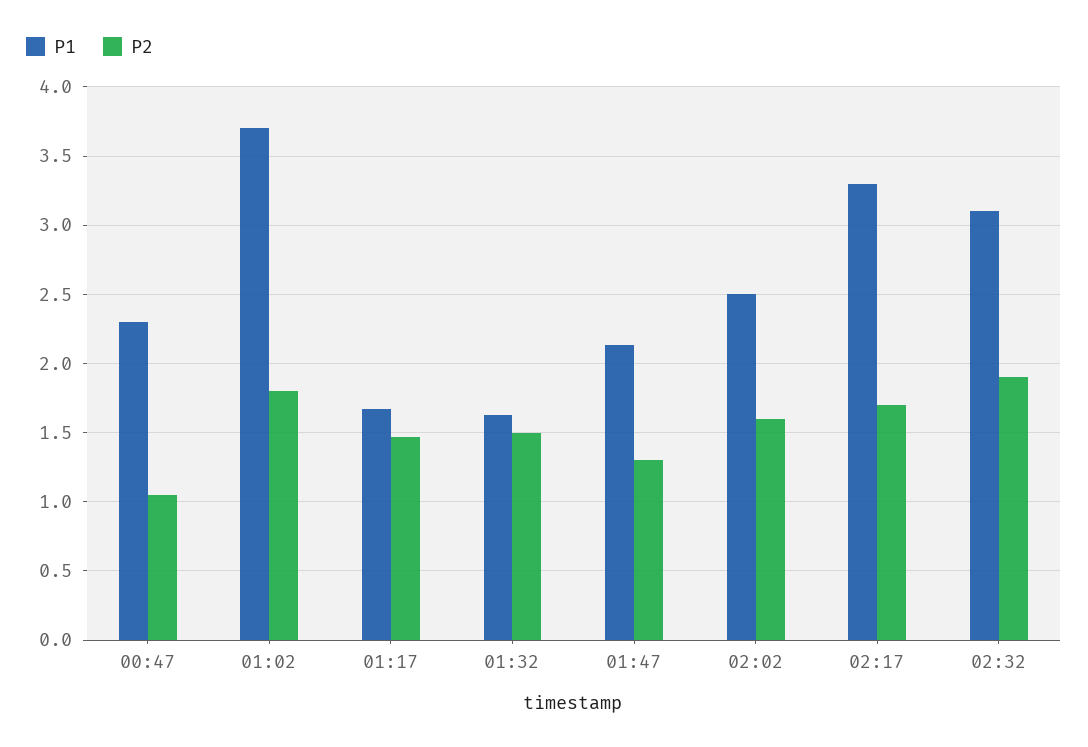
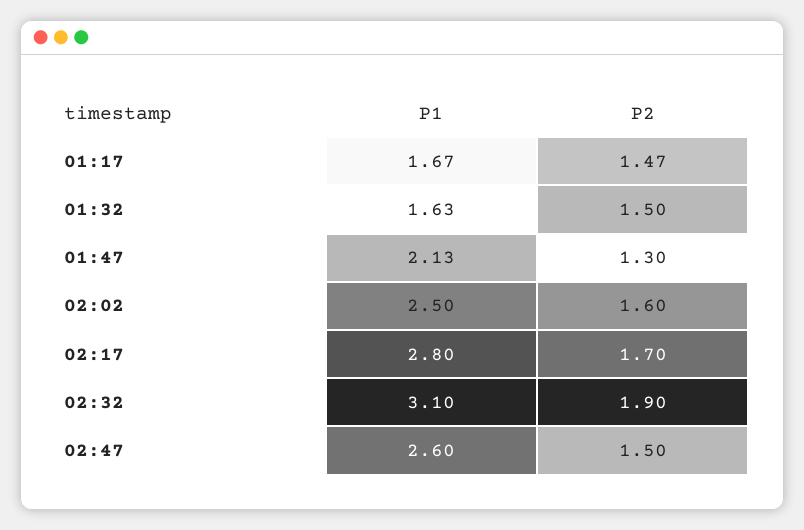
P1, 00:47: 2.3 -> none
P2, 00:47: 1.05 -> none
P1, 01:02: 3.7 -> none
P2, 01:02: 1.8 -> none
P1, 02:17: 3.3 -> 2.8
P1, 02:47: none -> 2.6
P2, 02:47: none -> 1.5

